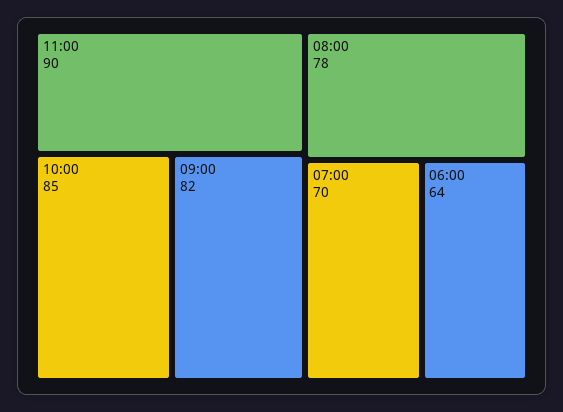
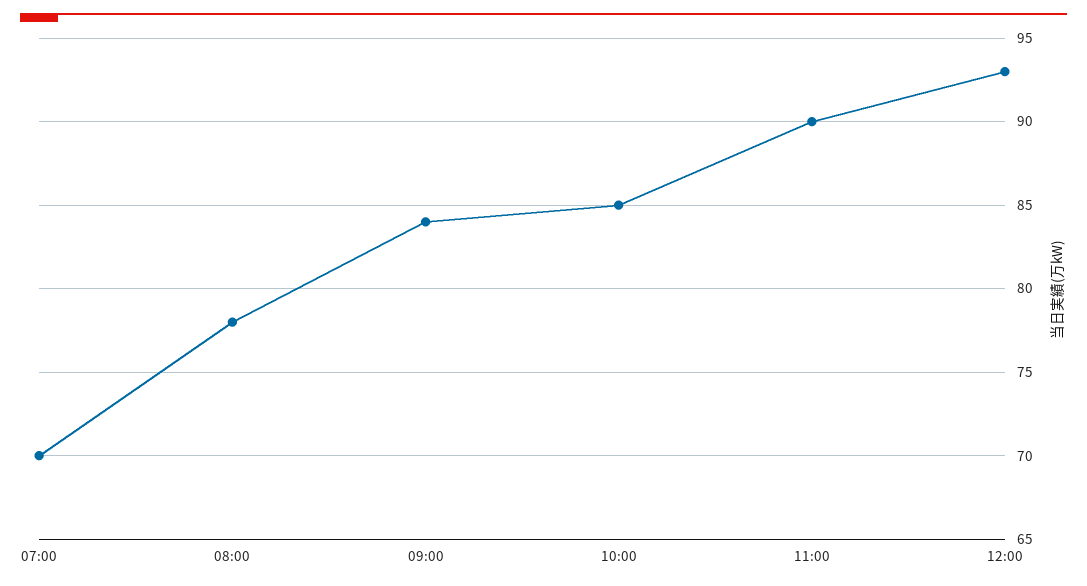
09:00: 82 -> 84
06:00: 64 -> none
12:00: none -> 93

